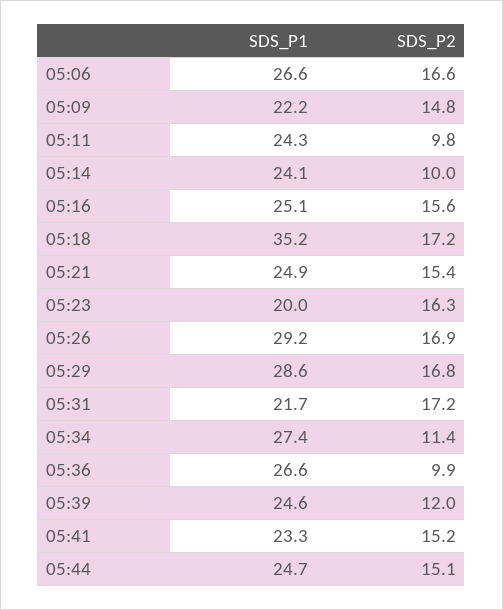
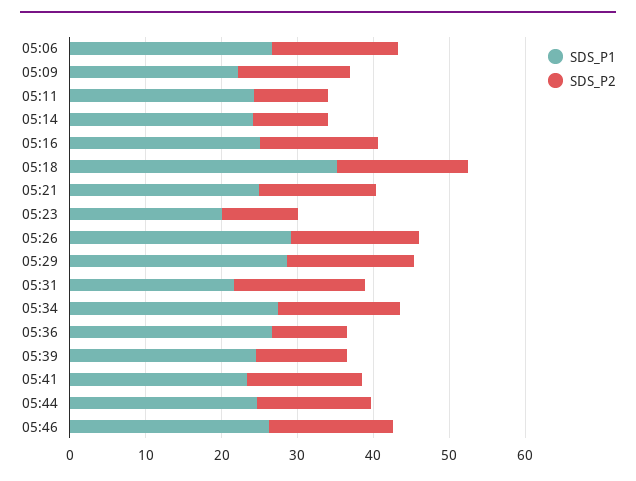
SDS_P2, 05:23: 16.3 -> 10
SDS_P2, 05:34: 11.4 -> 16
SDS_P1, 05:46: none -> 26
SDS_P2, 05:46: none -> 16

